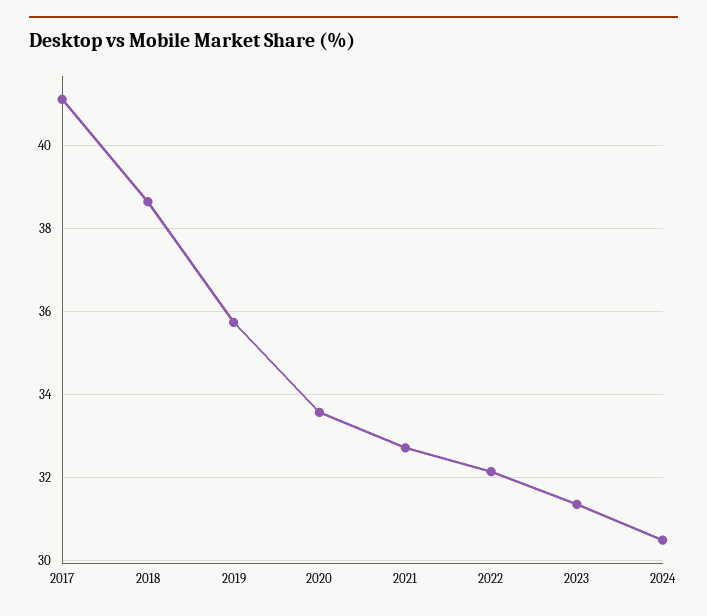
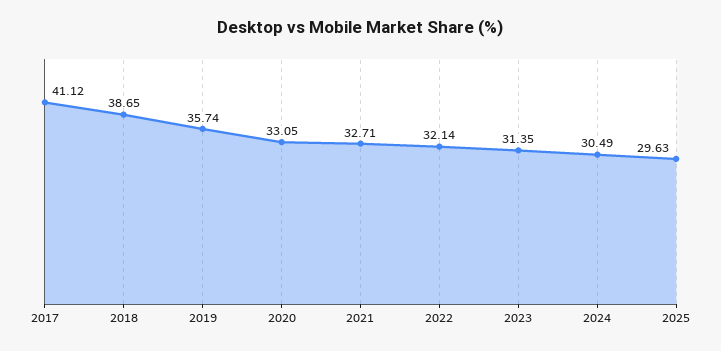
2020: 33.6 -> 33.05
2025: none -> 29.63

